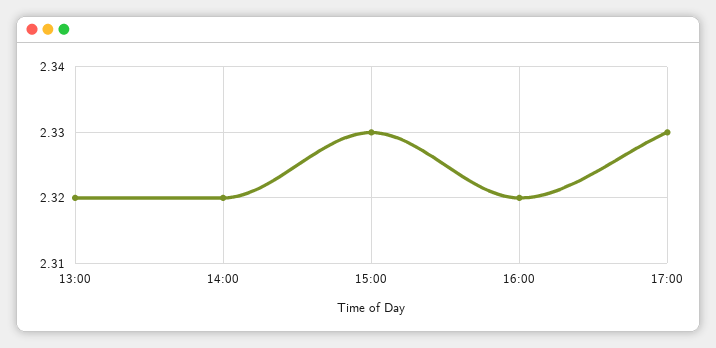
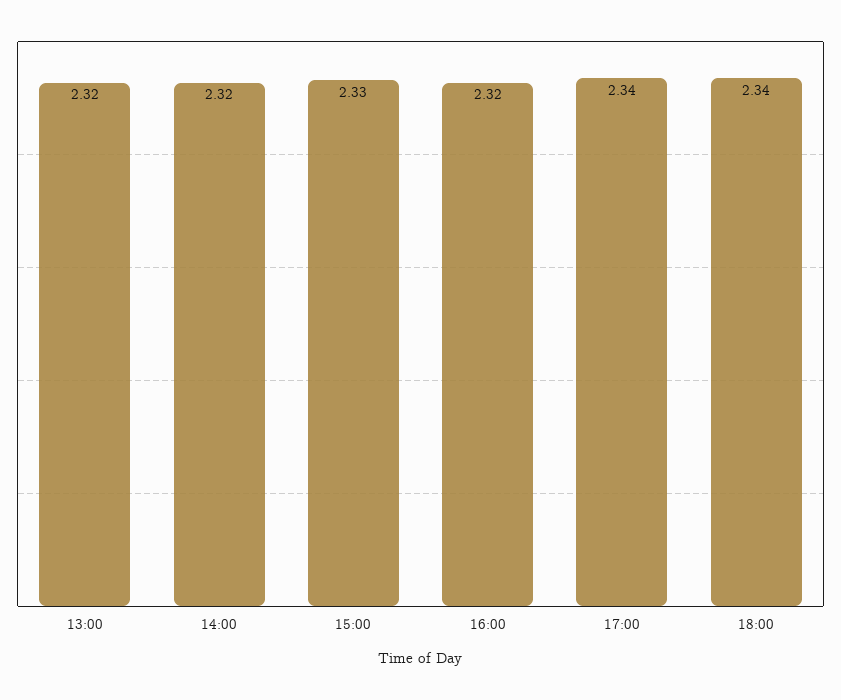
17:00: 2.33 -> 2.34
18:00: none -> 2.34

